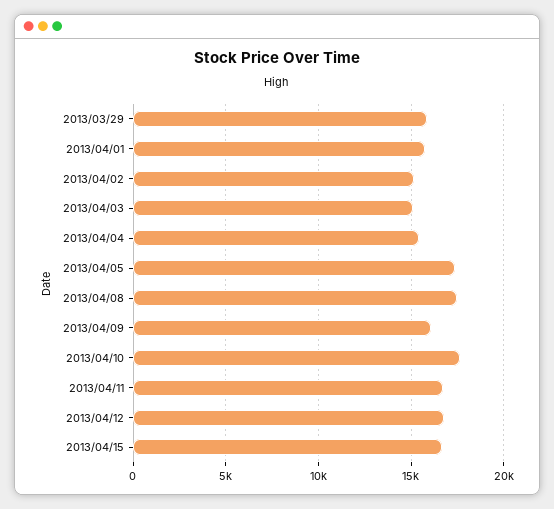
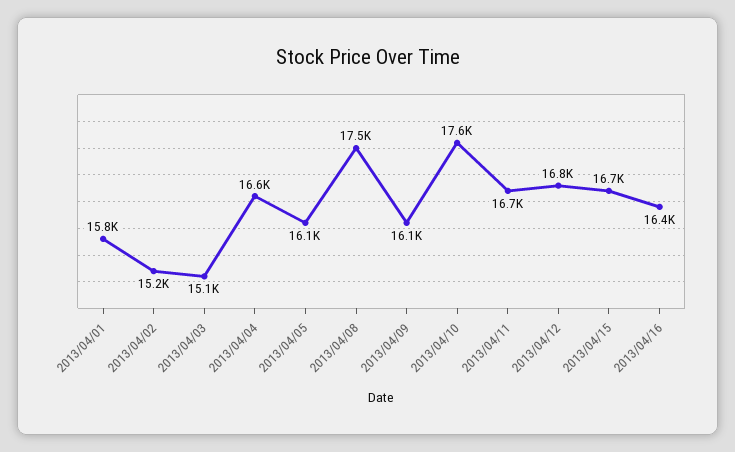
2013/03/29: 16000 -> none
2013/04/04: 15500 -> 16600
2013/04/05: 17500 -> 16100
2013/04/16: none -> 16400

